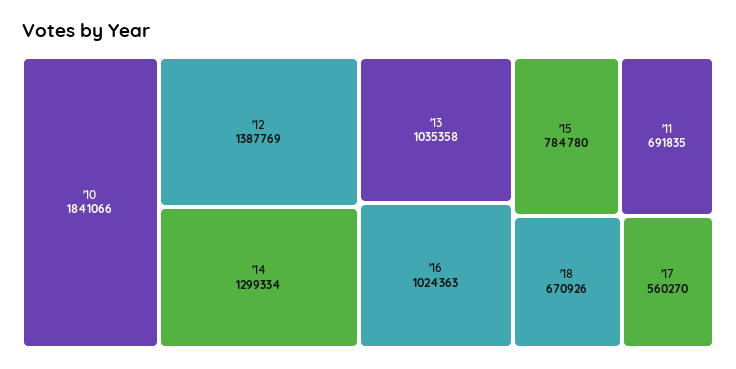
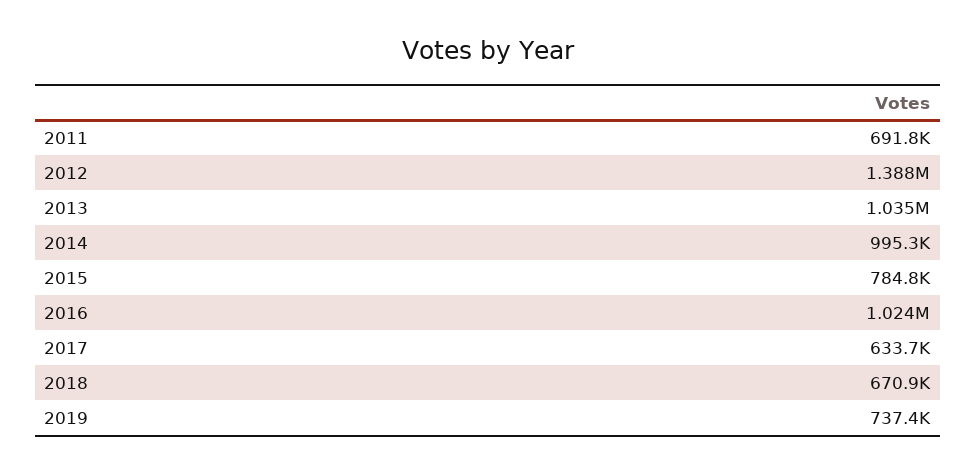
'10: 1841066 -> none
'14: 1299334 -> 995300
'17: 560270 -> 633700
2019: none -> 737400

